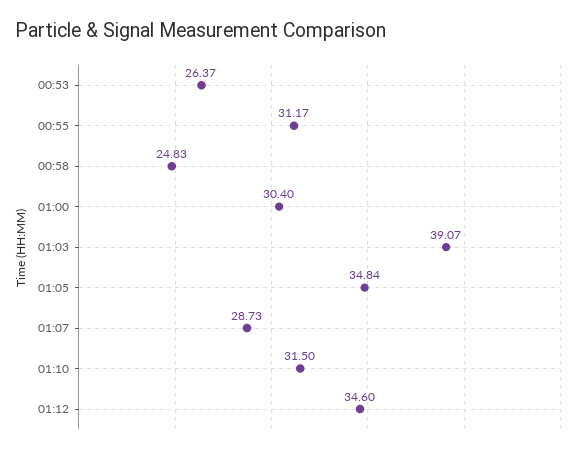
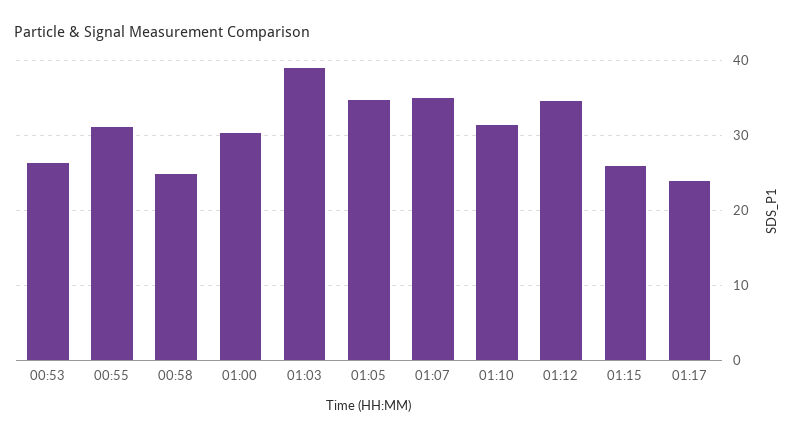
01:07: 28.73 -> 35
01:15: none -> 26
01:17: none -> 24

